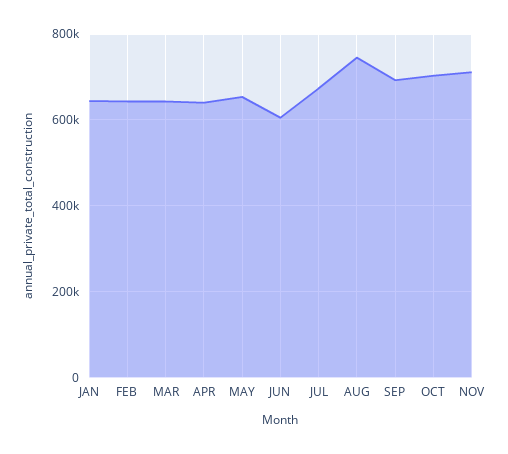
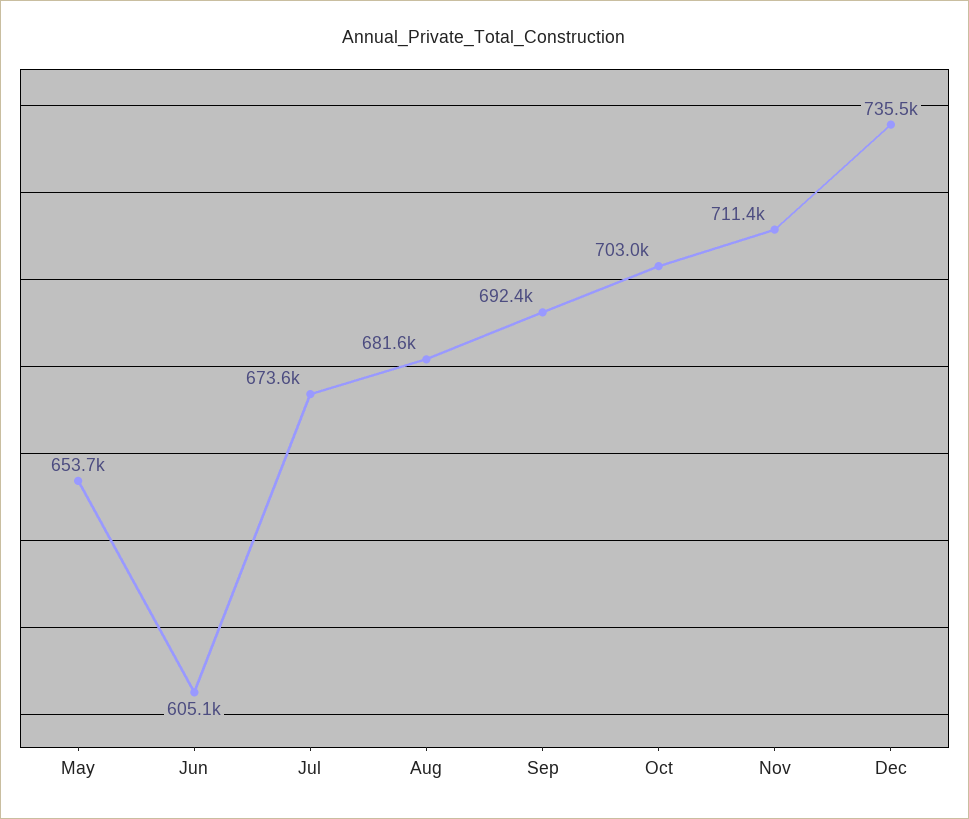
JAN: 640000 -> none
FEB: 640000 -> none
MAR: 640000 -> none
APR: 640000 -> none
AUG: 740000 -> 681600
Dec: none -> 735500

